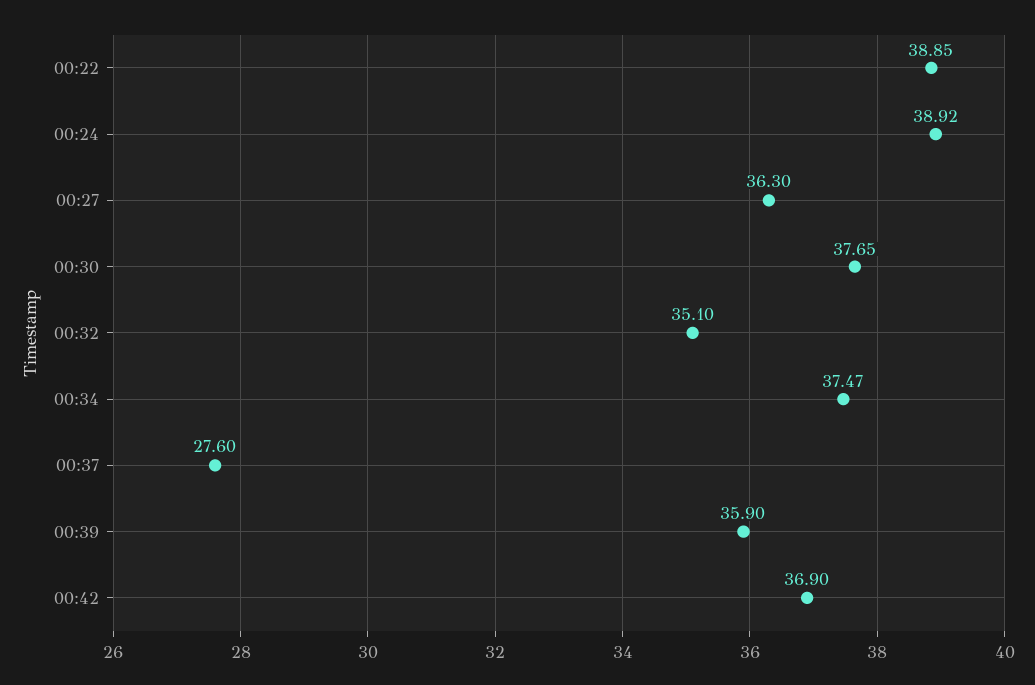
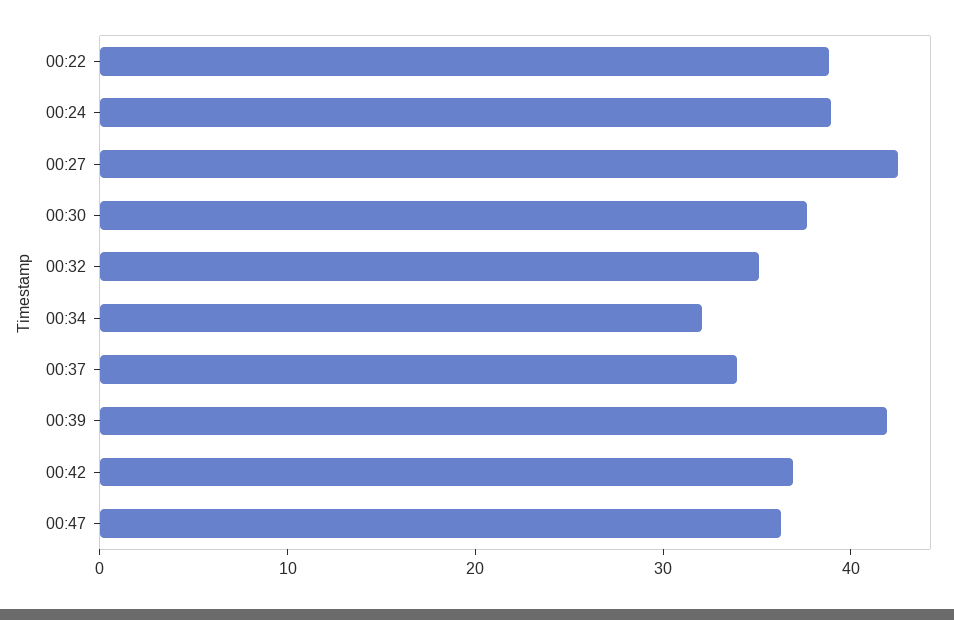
00:27: 36.3 -> 42
00:34: 37.47 -> 32
00:37: 27.6 -> 34
00:39: 35.9 -> 42
00:47: none -> 36

